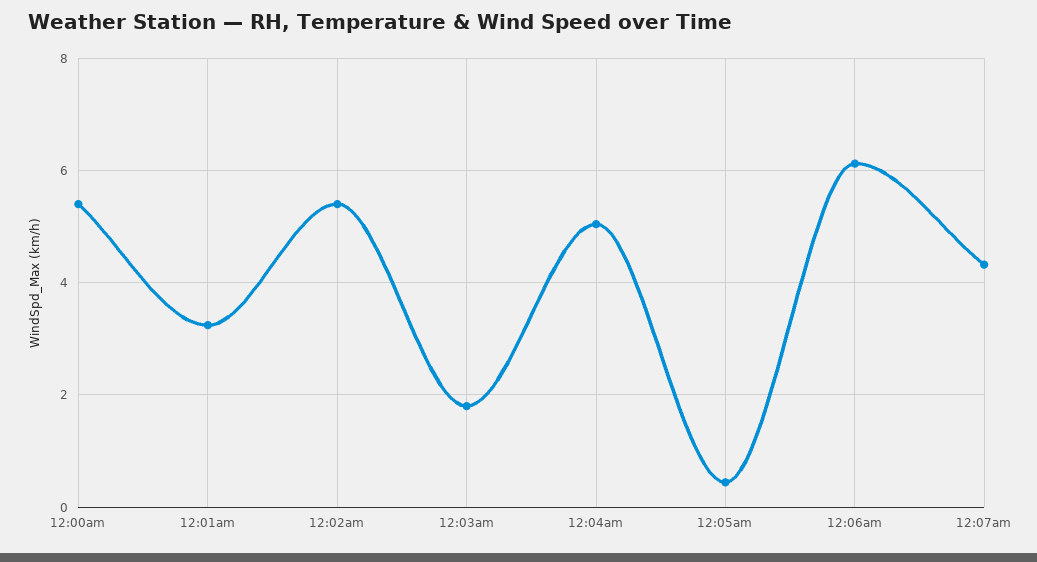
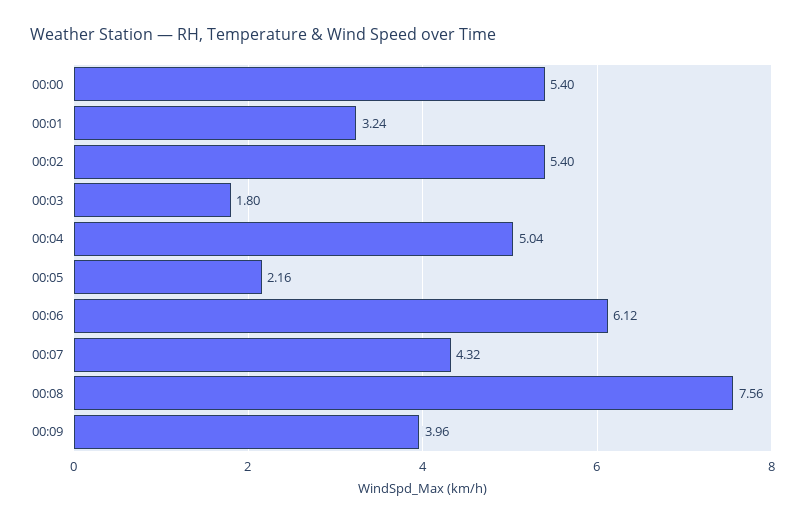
12:05am: 0.4 -> 2.16
00:08: none -> 7.56
00:09: none -> 3.96

